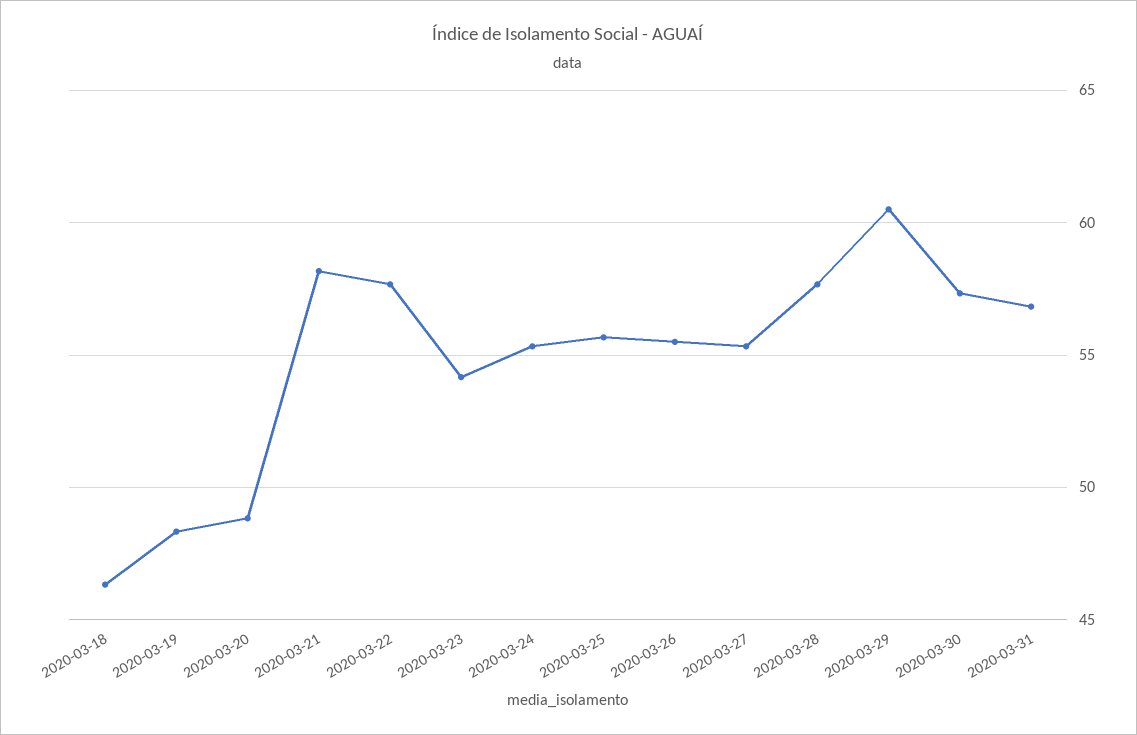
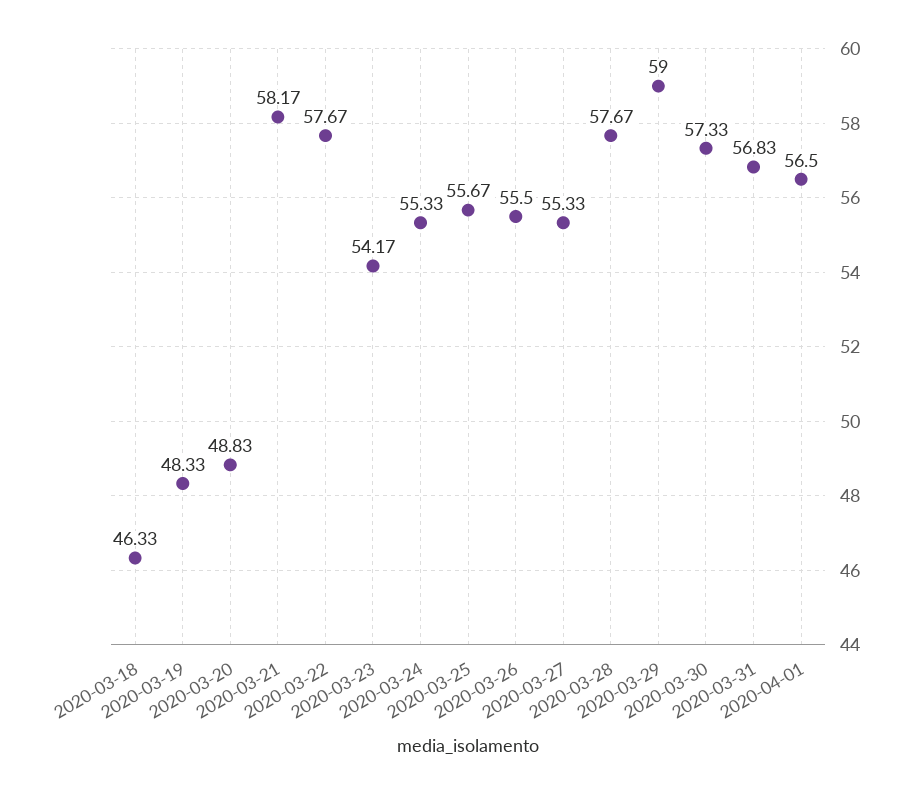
2020-03-29: 60.5 -> 59
2020-04-01: none -> 56.5

